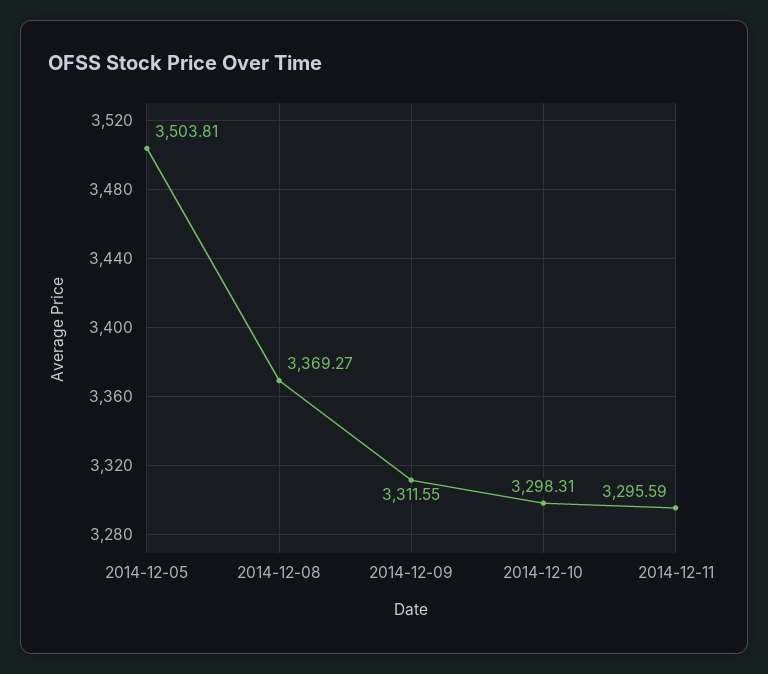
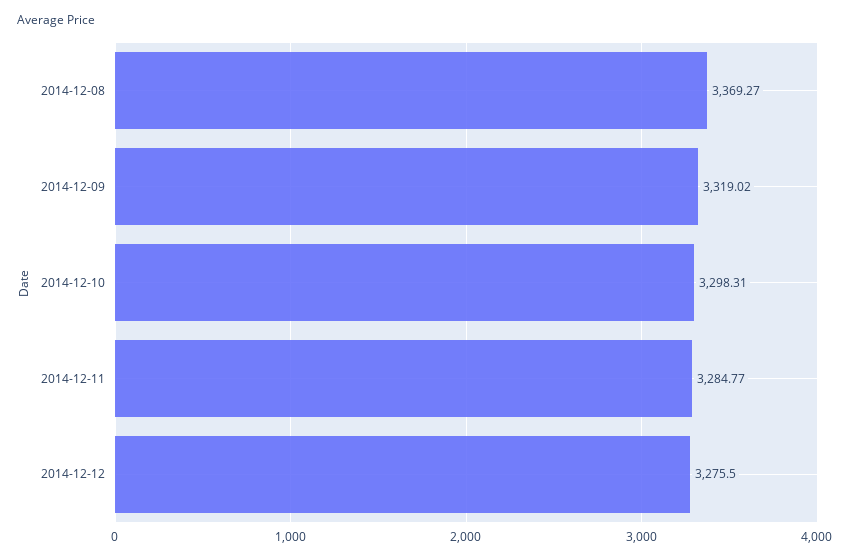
2014-12-05: 3503.81 -> none
2014-12-09: 3311.55 -> 3319.02
2014-12-11: 3295.59 -> 3284.77
2014-12-12: none -> 3275.5

